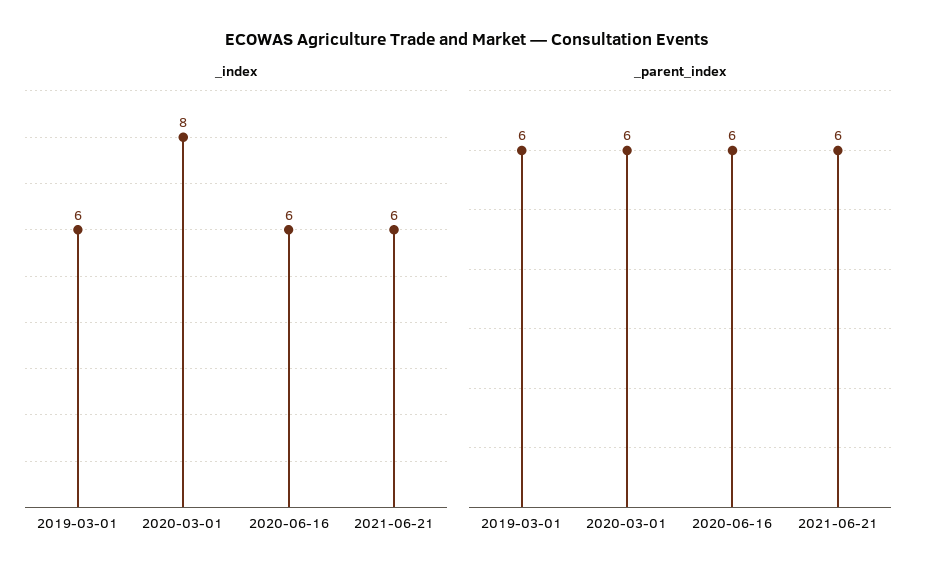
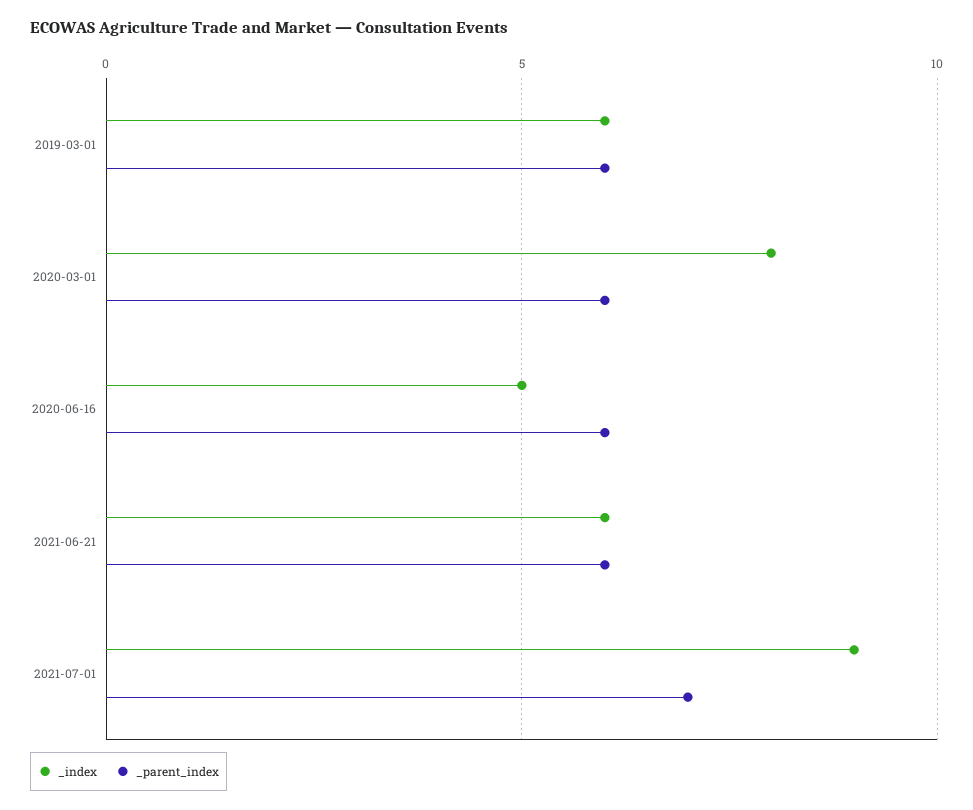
_index, 2020-06-16: 6 -> 5
_index, 2021-07-01: none -> 9
_parent_index, 2021-07-01: none -> 7

